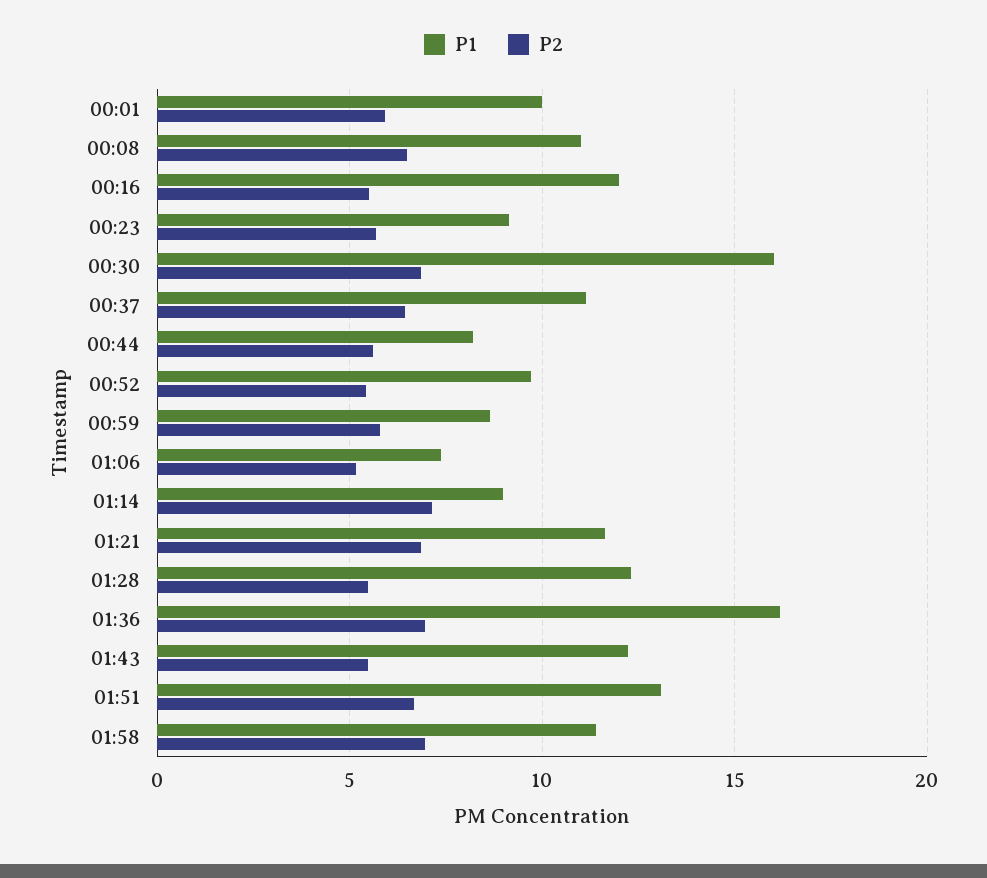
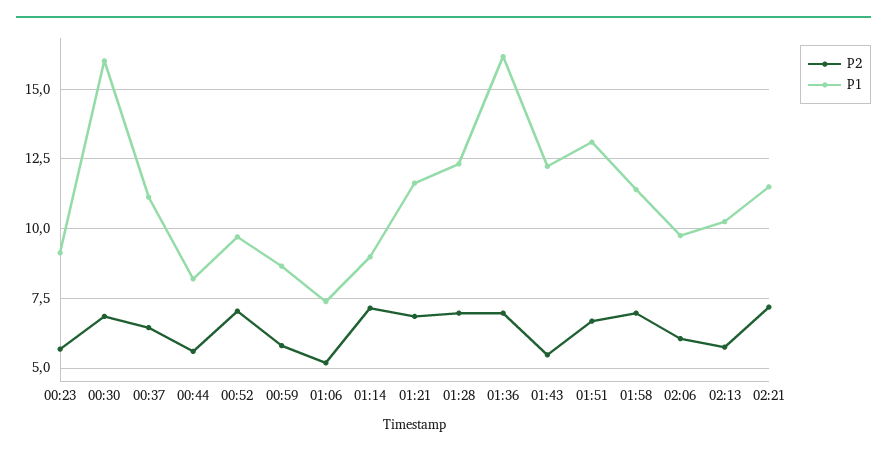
P1, 00:01: 10 -> none
P2, 00:01: 6 -> none
P1, 00:08: 11 -> none
P2, 00:08: 6.5 -> none
P1, 00:16: 12 -> none
P2, 00:16: 5.5 -> none
P2, 00:52: 5.5 -> 7
P2, 01:28: 5.5 -> 7
P2, 02:06: none -> 6
P1, 02:06: none -> 9.75
P2, 02:13: none -> 5.75
P1, 02:13: none -> 10.25
P2, 02:21: none -> 7.25
P1, 02:21: none -> 11.5

